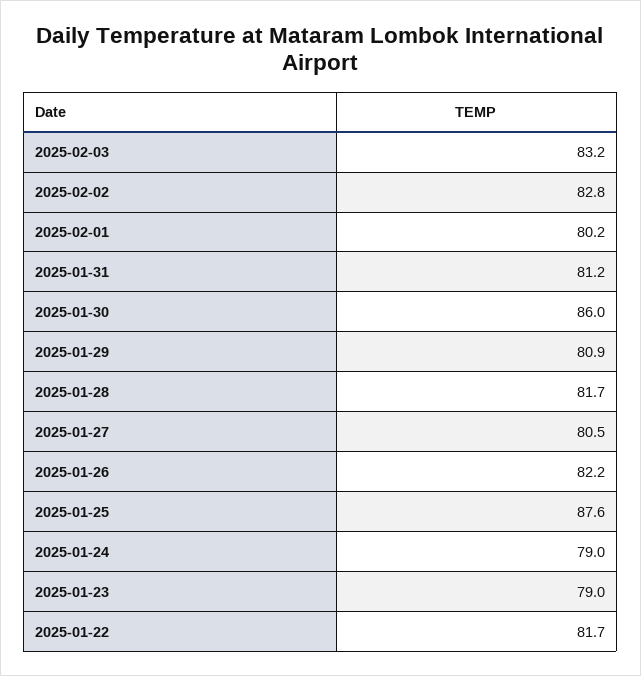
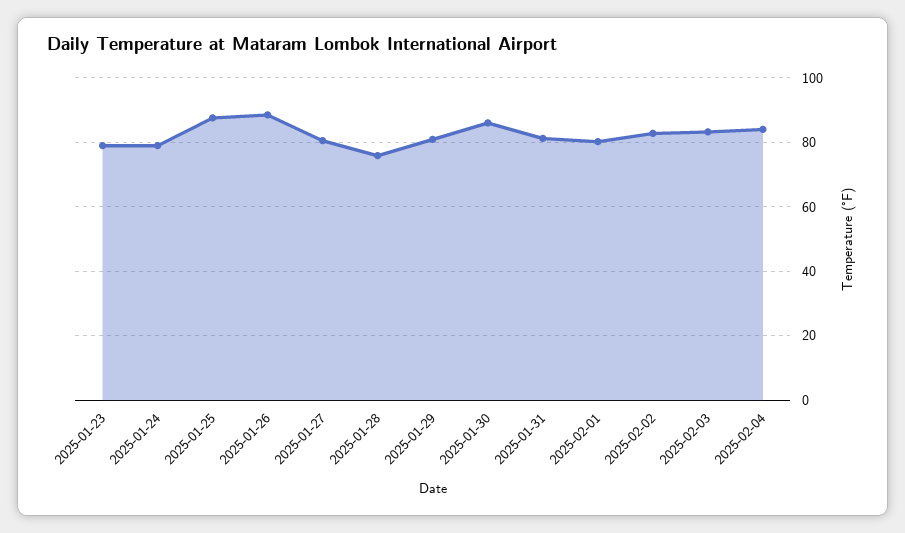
2025-01-28: 81.7 -> 76
2025-01-26: 82.2 -> 88
2025-01-22: 81.7 -> none
2025-02-04: none -> 84

